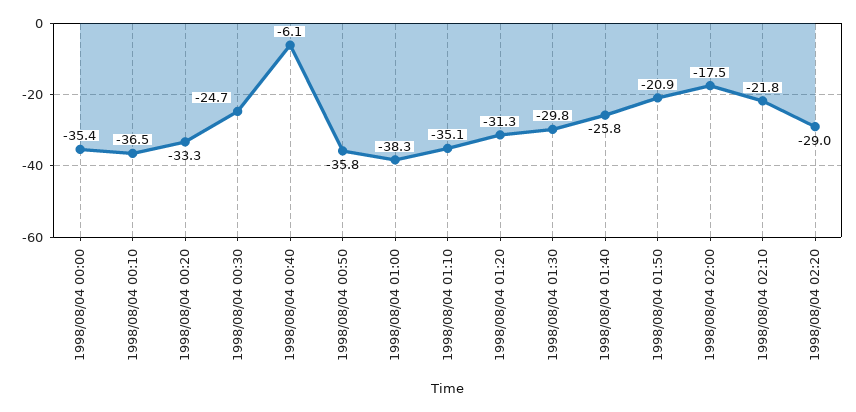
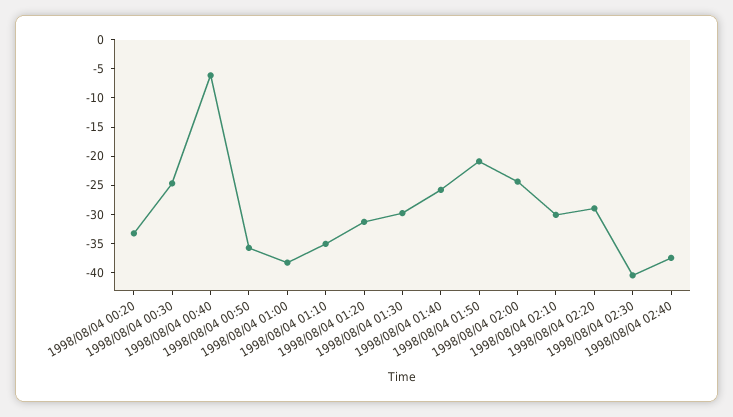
1998/08/04 00:00: -35.4 -> none
1998/08/04 00:10: -36.5 -> none
1998/08/04 02:00: -17.5 -> -25
1998/08/04 02:10: -21.8 -> -30
1998/08/04 02:30: none -> -40
1998/08/04 02:40: none -> -37.5

